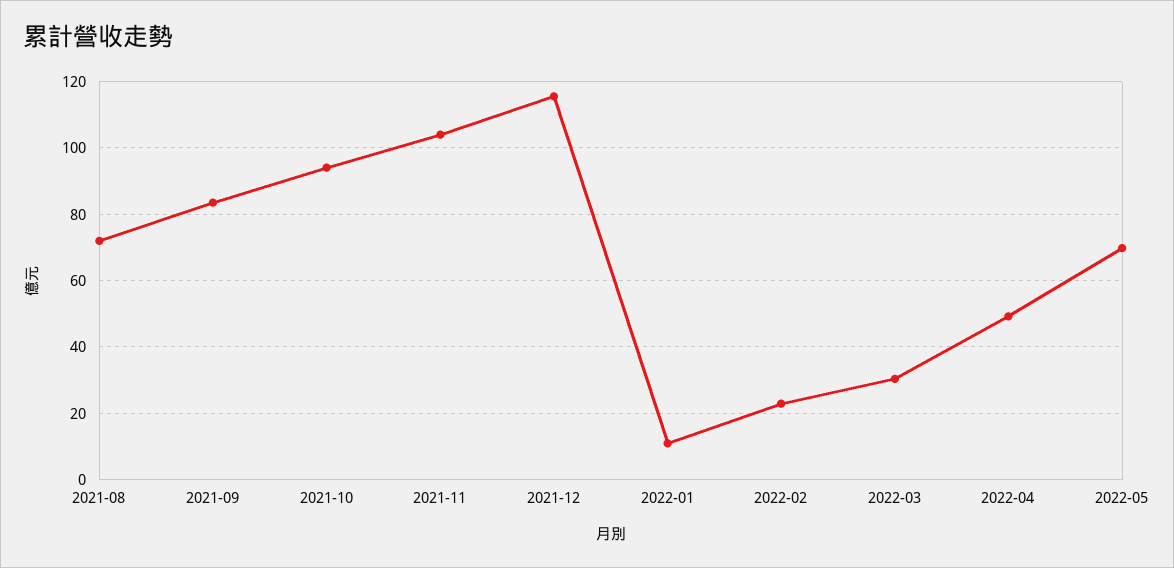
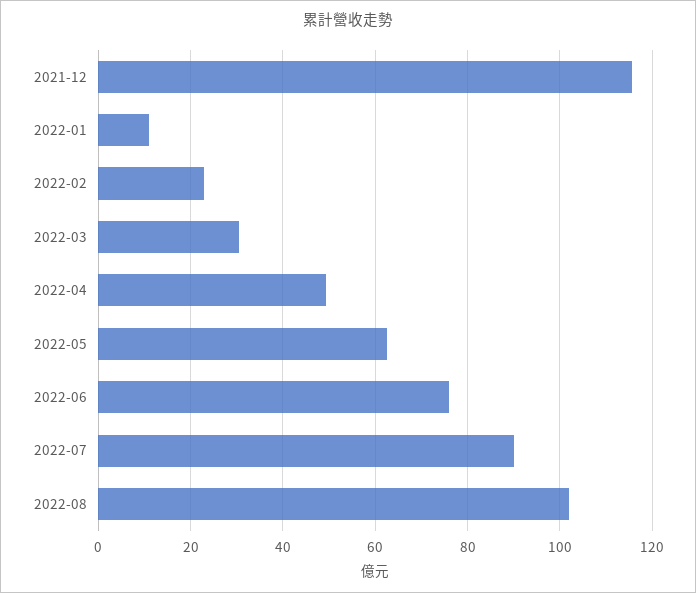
2021-08: 72 -> none
2021-09: 84 -> none
2021-10: 94 -> none
2021-11: 104 -> none
2022-05: 70 -> 62
2022-06: none -> 76
2022-07: none -> 90
2022-08: none -> 102

